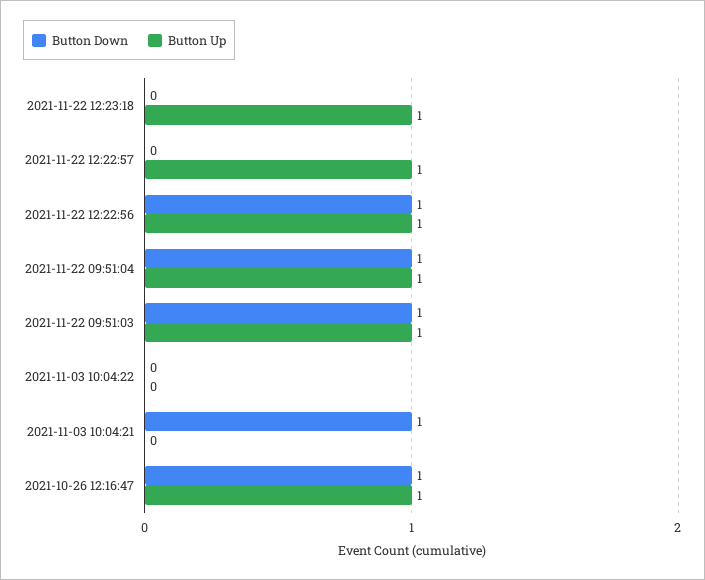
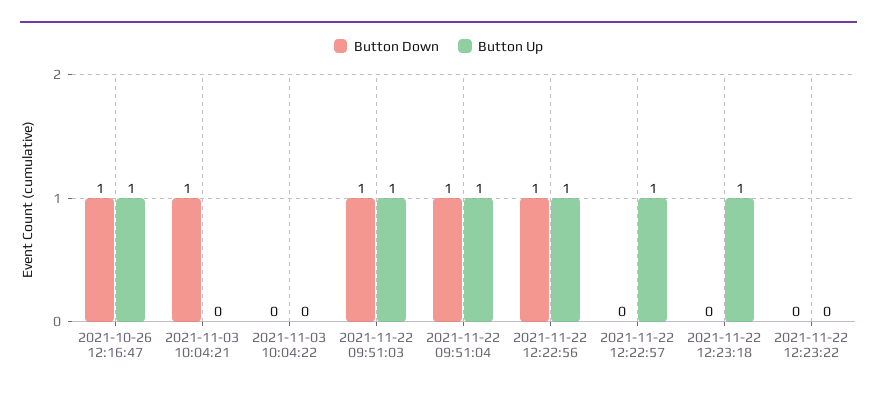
Button Down, 2021-11-22 12:23:22: none -> 0
Button Up, 2021-11-22 12:23:22: none -> 0

